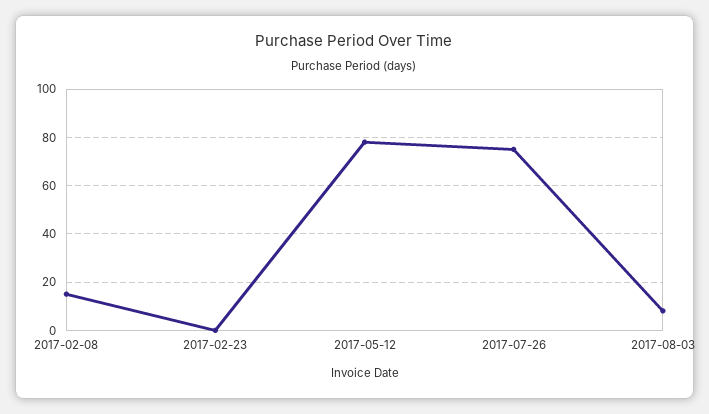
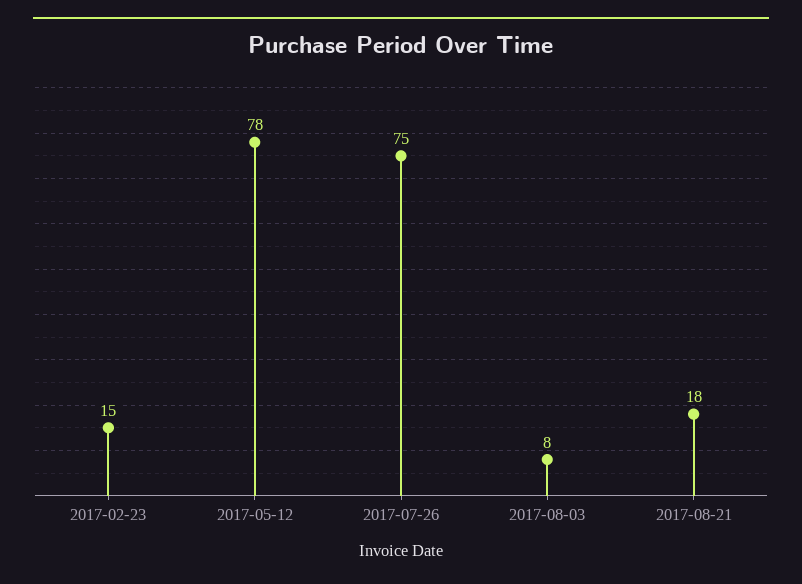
2017-02-08: 15 -> none
2017-02-23: 0 -> 15
2017-08-21: none -> 18

